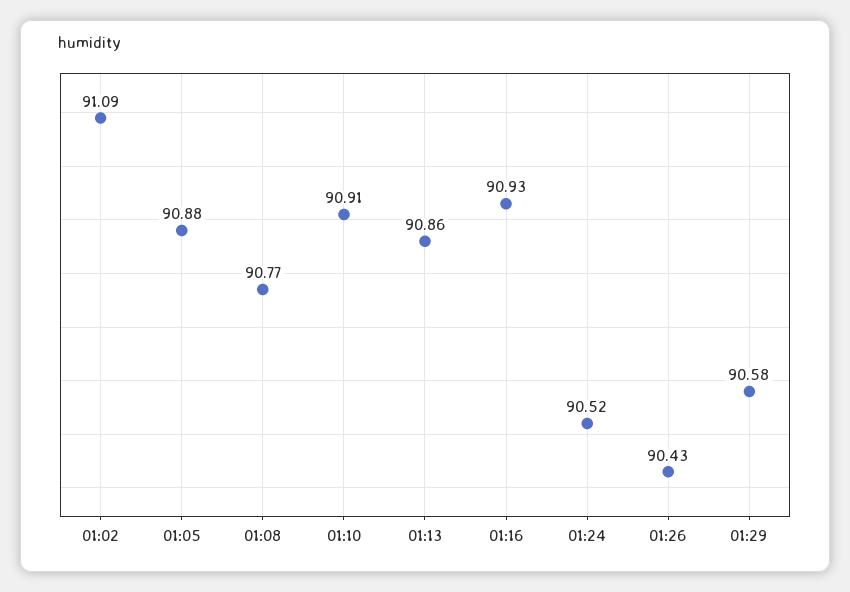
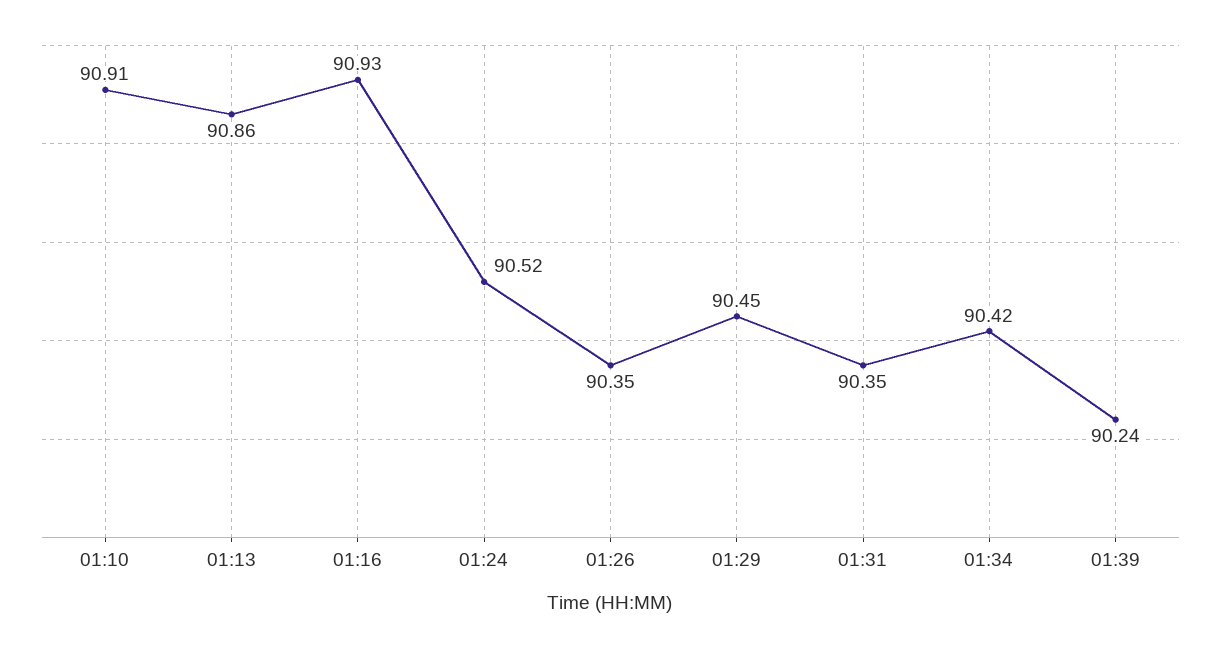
01:02: 91.09 -> none
01:05: 90.88 -> none
01:08: 90.77 -> none
01:26: 90.43 -> 90.35
01:29: 90.58 -> 90.45
01:31: none -> 90.35
01:34: none -> 90.42
01:39: none -> 90.24

